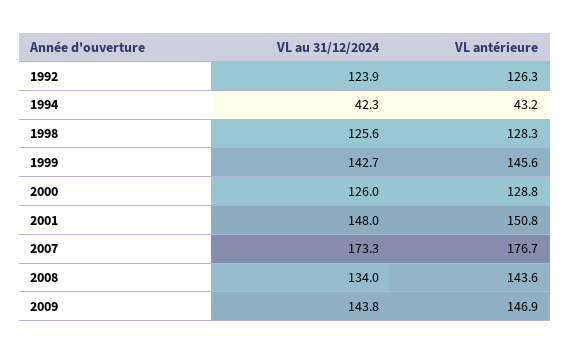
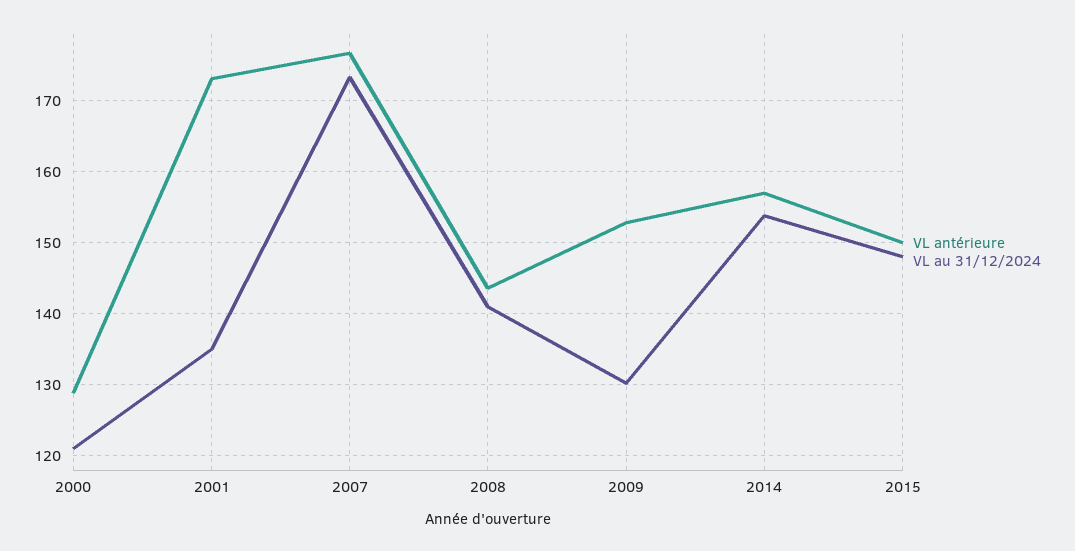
VL au 31/12/2024, 1992: 123.9 -> none
VL antérieure, 1992: 126.3 -> none
VL au 31/12/2024, 1994: 42.3 -> none
VL antérieure, 1994: 43.2 -> none
VL au 31/12/2024, 1998: 125.6 -> none
VL antérieure, 1998: 128.3 -> none
VL au 31/12/2024, 1999: 142.7 -> none
VL antérieure, 1999: 145.6 -> none
VL au 31/12/2024, 2000: 126 -> 121
VL au 31/12/2024, 2001: 148 -> 135
VL antérieure, 2001: 150.8 -> 173
VL au 31/12/2024, 2008: 134 -> 141
VL au 31/12/2024, 2009: 143.8 -> 130
VL antérieure, 2009: 146.9 -> 153
VL antérieure, 2014: none -> 157
VL au 31/12/2024, 2014: none -> 154
VL antérieure, 2015: none -> 150
VL au 31/12/2024, 2015: none -> 148

